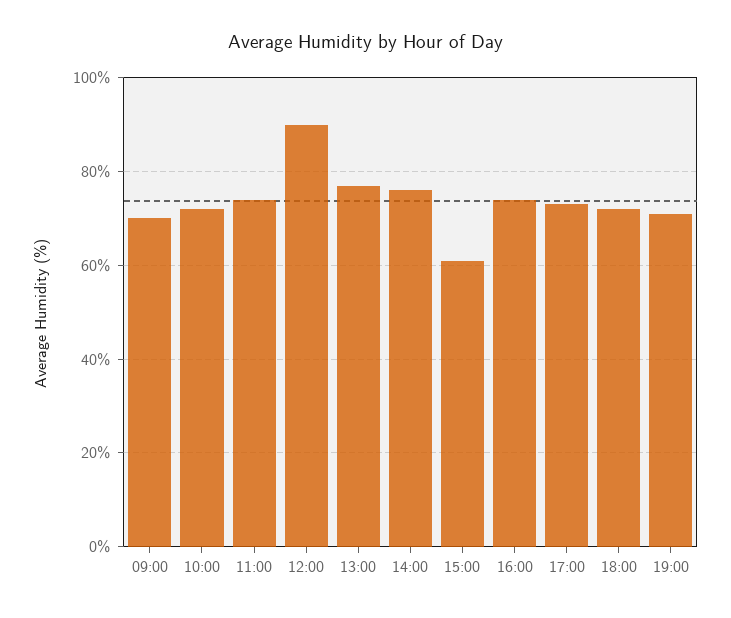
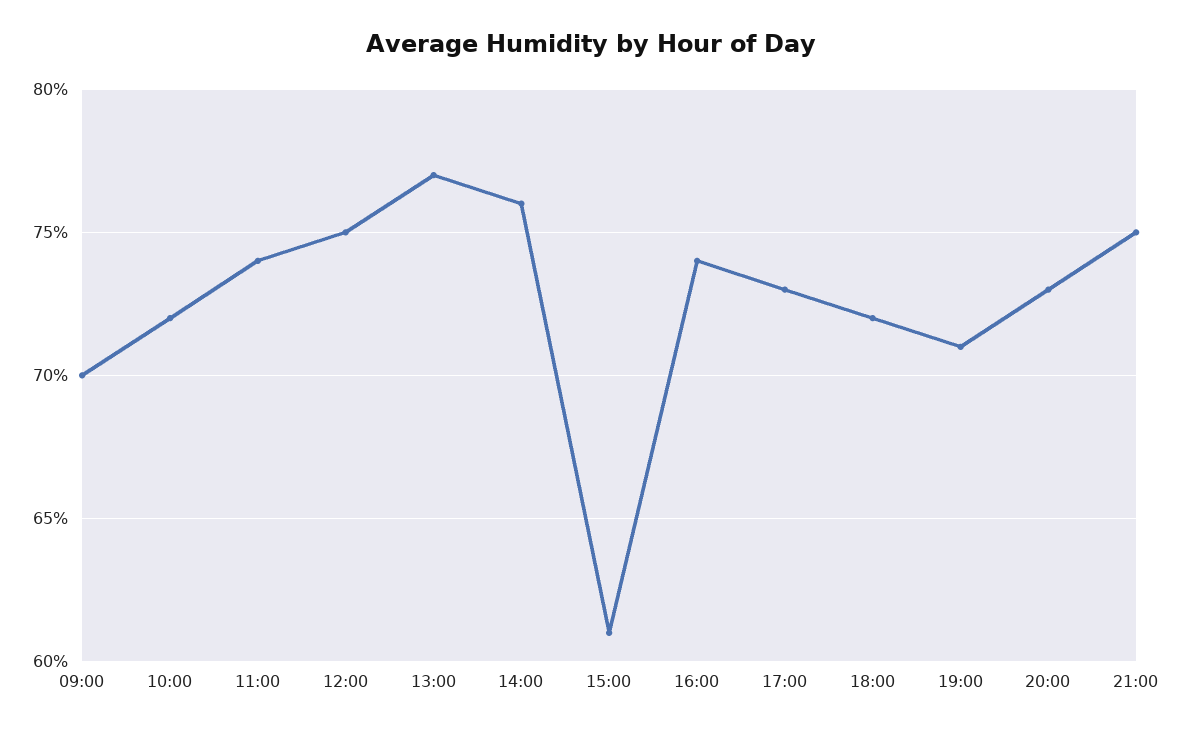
12:00: 90 -> 75
20:00: none -> 73
21:00: none -> 75

